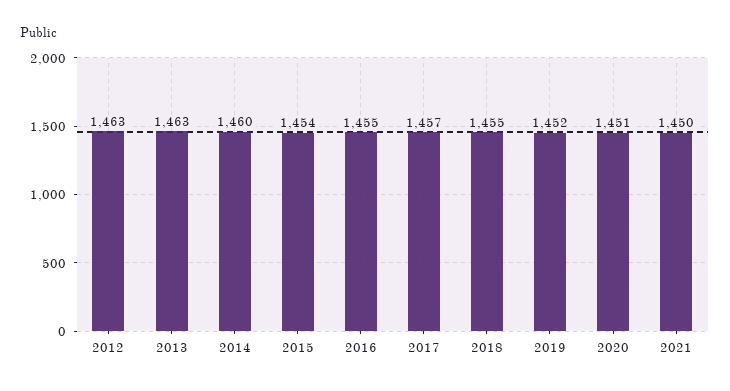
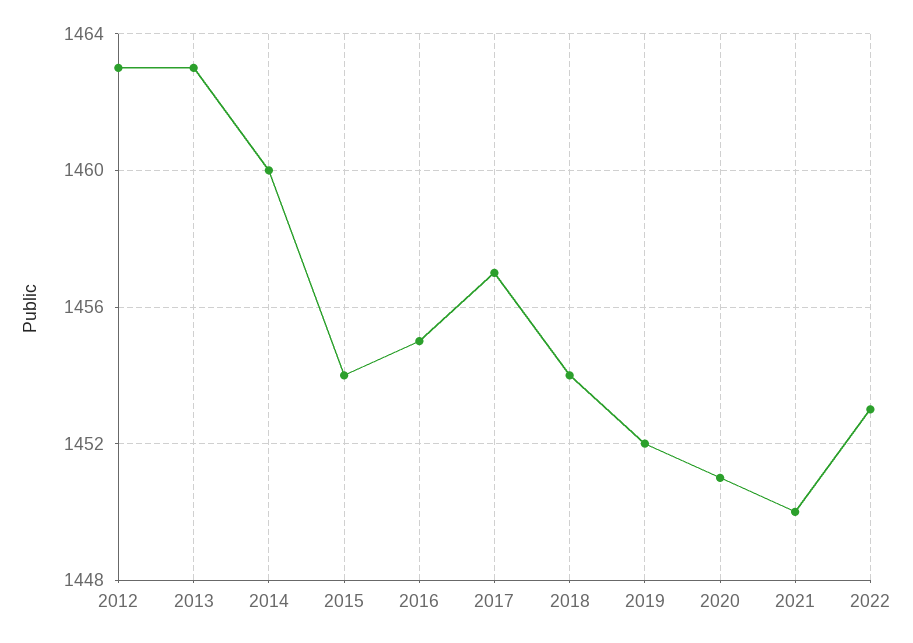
2018: 1455 -> 1454
2022: none -> 1453

